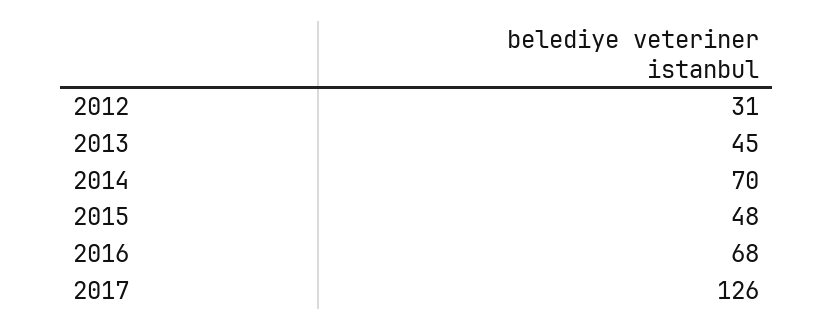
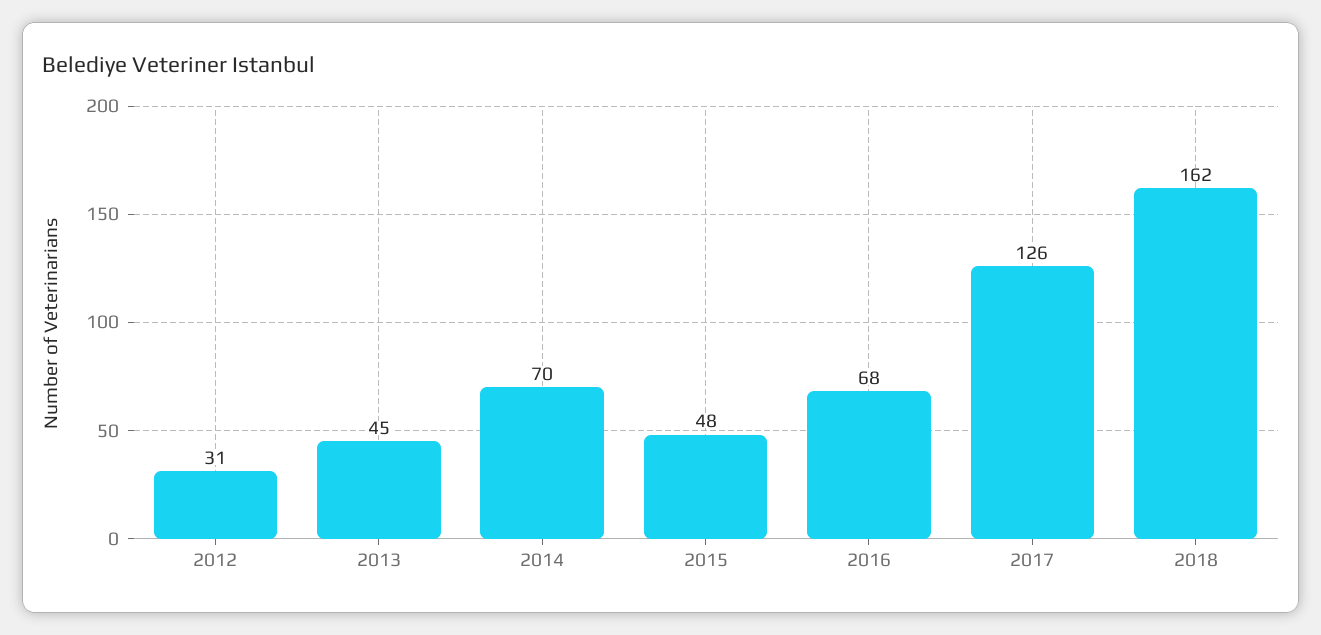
2018: none -> 162

